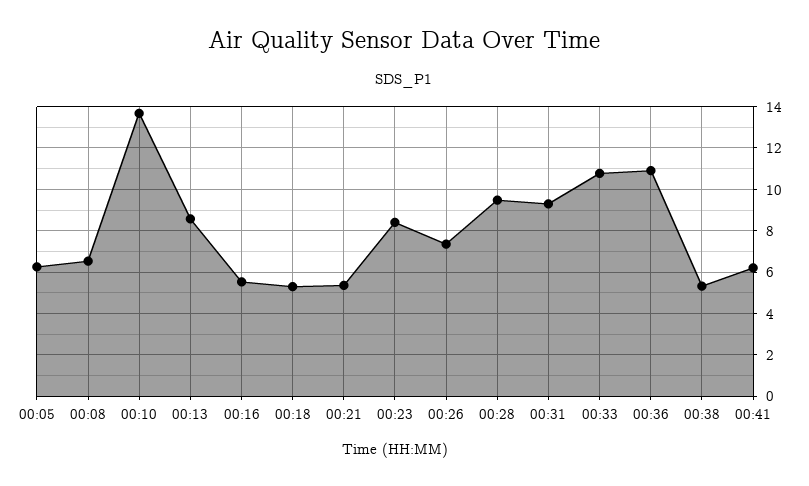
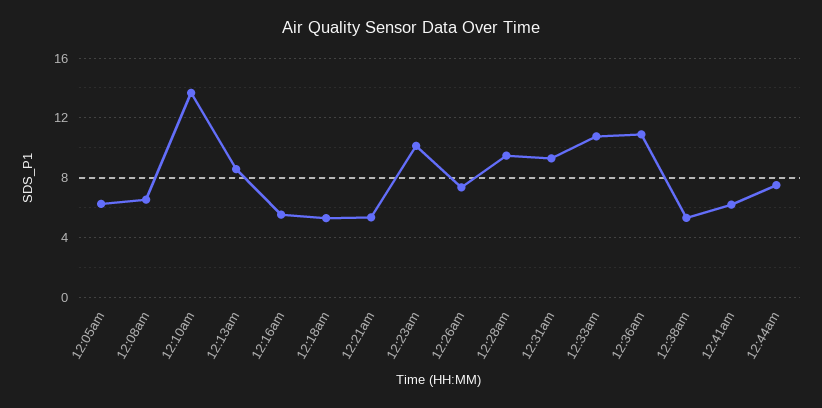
00:23: 8.5 -> 10
12:44am: none -> 7.5

